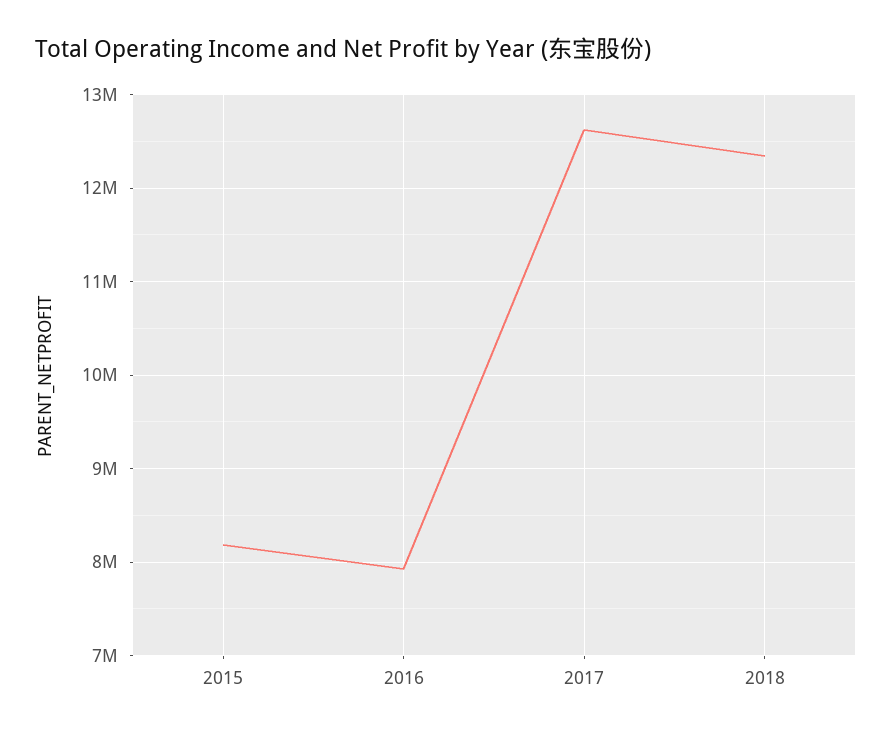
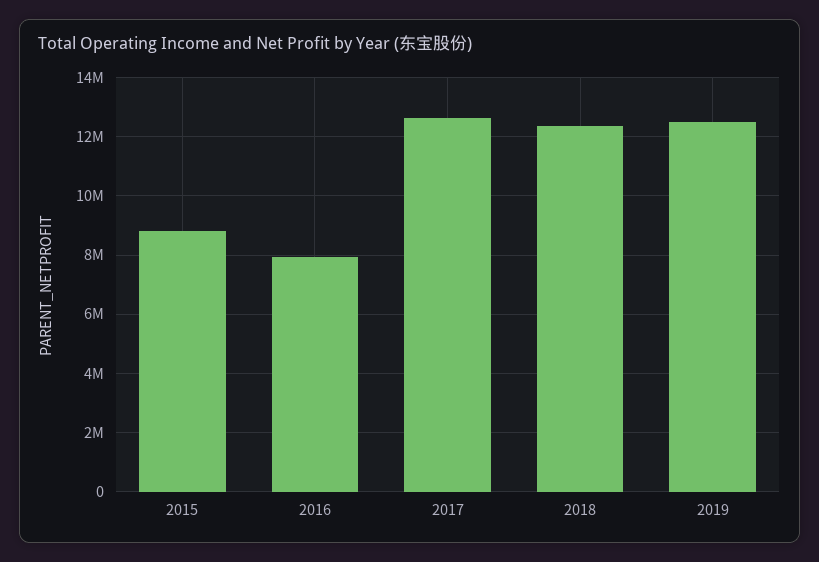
2015: 8200000 -> 8750000
2019: none -> 12500000

